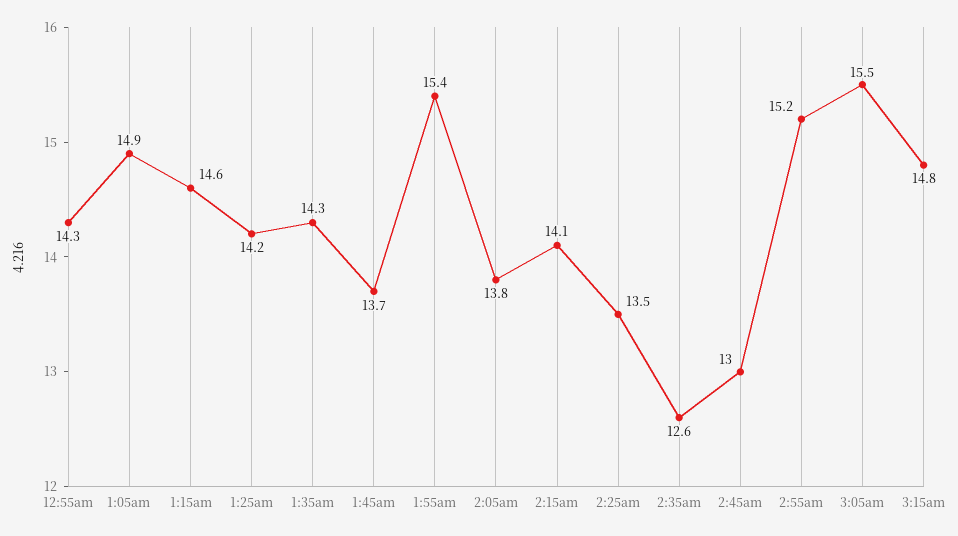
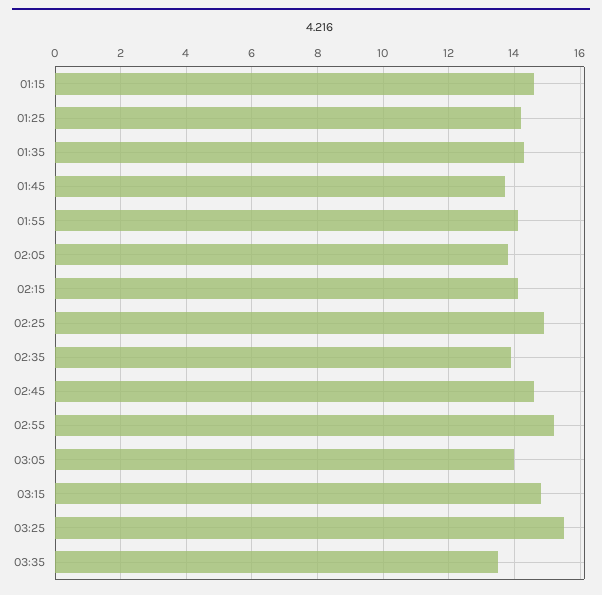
12:55am: 14.3 -> none
1:05am: 14.9 -> none
1:55am: 15.4 -> 14
2:25am: 13.5 -> 15
2:35am: 12.6 -> 14
2:45am: 13 -> 14.5
3:05am: 15.5 -> 14
03:25: none -> 15.5
03:35: none -> 13.5

